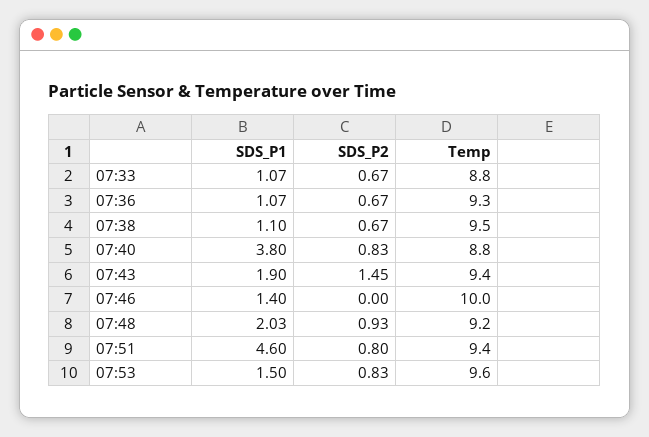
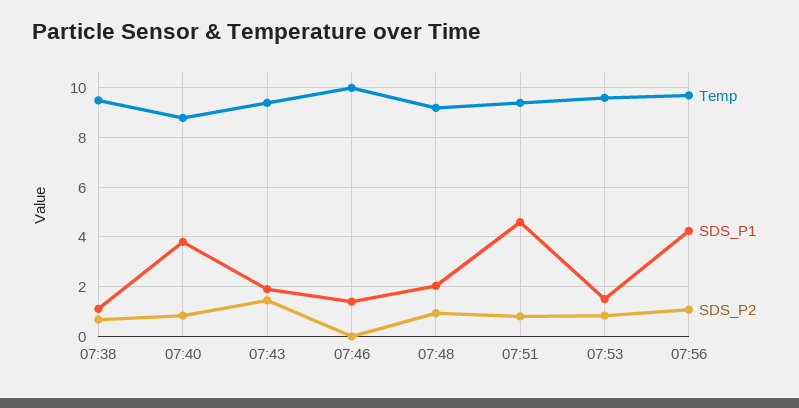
SDS_P1, 07:33: 1.07 -> none
SDS_P2, 07:33: 0.67 -> none
Temp, 07:33: 8.8 -> none
SDS_P1, 07:36: 1.07 -> none
SDS_P2, 07:36: 0.67 -> none
Temp, 07:36: 9.3 -> none
Temp, 07:56: none -> 9.75
SDS_P1, 07:56: none -> 4.25
SDS_P2, 07:56: none -> 1

